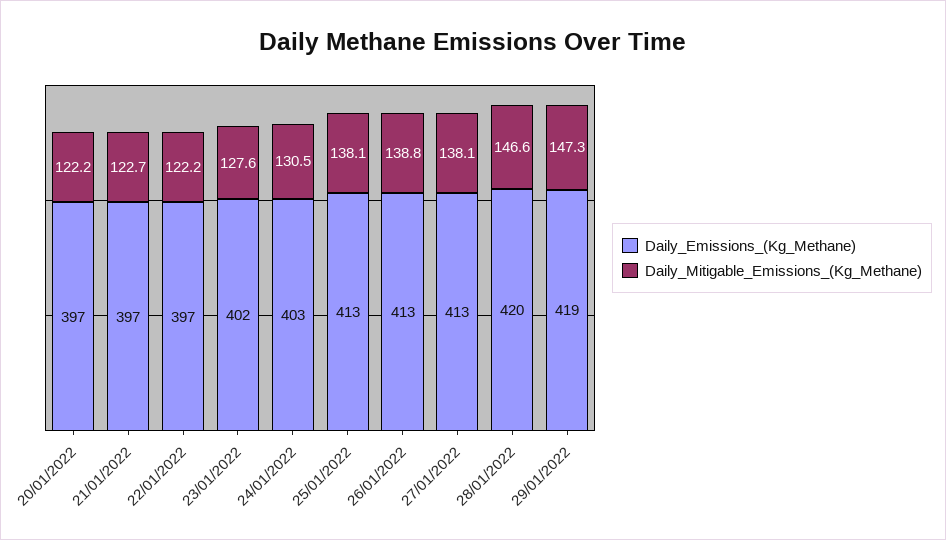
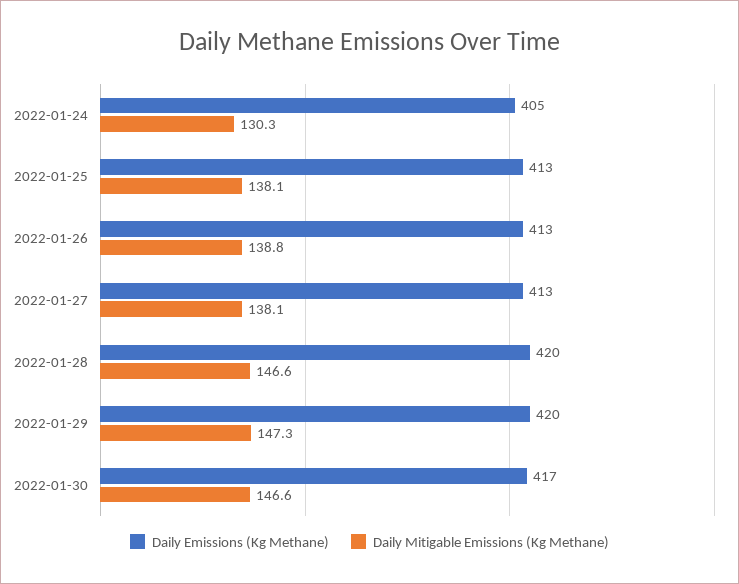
Daily_Emissions_(Kg_Methane), 20/01/2022: 397 -> none
Daily_Mitigable_Emissions_(Kg_Methane), 20/01/2022: 122.2 -> none
Daily_Emissions_(Kg_Methane), 21/01/2022: 397 -> none
Daily_Mitigable_Emissions_(Kg_Methane), 21/01/2022: 122.7 -> none
Daily_Emissions_(Kg_Methane), 22/01/2022: 397 -> none
Daily_Mitigable_Emissions_(Kg_Methane), 22/01/2022: 122.2 -> none
Daily_Emissions_(Kg_Methane), 23/01/2022: 402 -> none
Daily_Mitigable_Emissions_(Kg_Methane), 23/01/2022: 127.6 -> none
Daily_Emissions_(Kg_Methane), 24/01/2022: 403 -> 405
Daily_Mitigable_Emissions_(Kg_Methane), 24/01/2022: 130.5 -> 130.3
Daily_Emissions_(Kg_Methane), 29/01/2022: 419 -> 420
Daily_Emissions_(Kg_Methane), 2022-01-30: none -> 417
Daily_Mitigable_Emissions_(Kg_Methane), 2022-01-30: none -> 146.6

